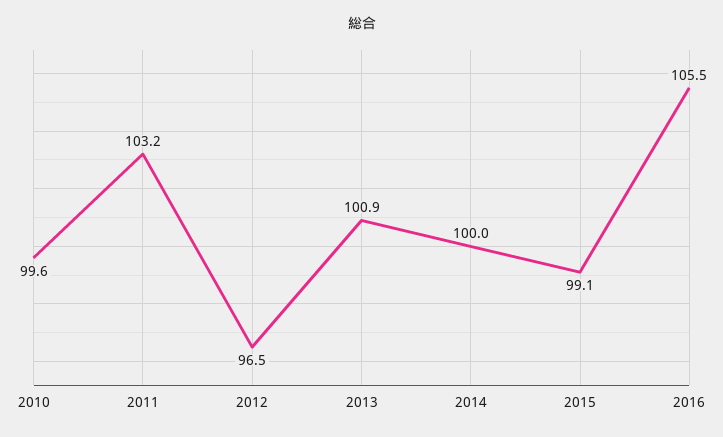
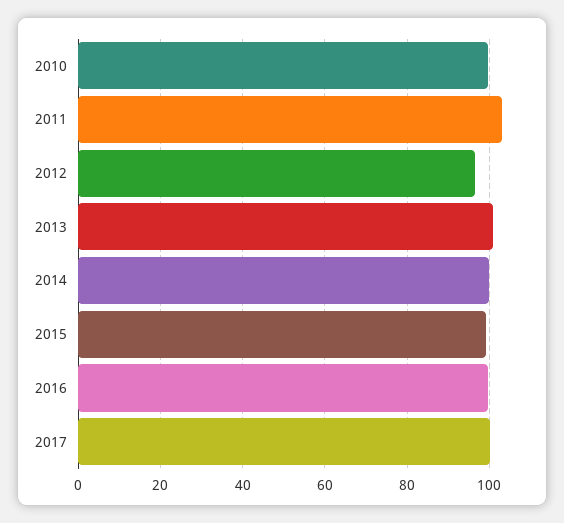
2016: 105.5 -> 100
2017: none -> 100

